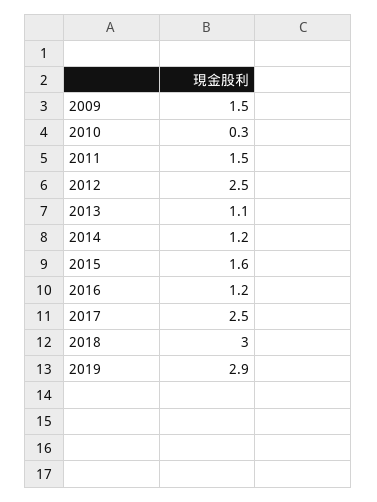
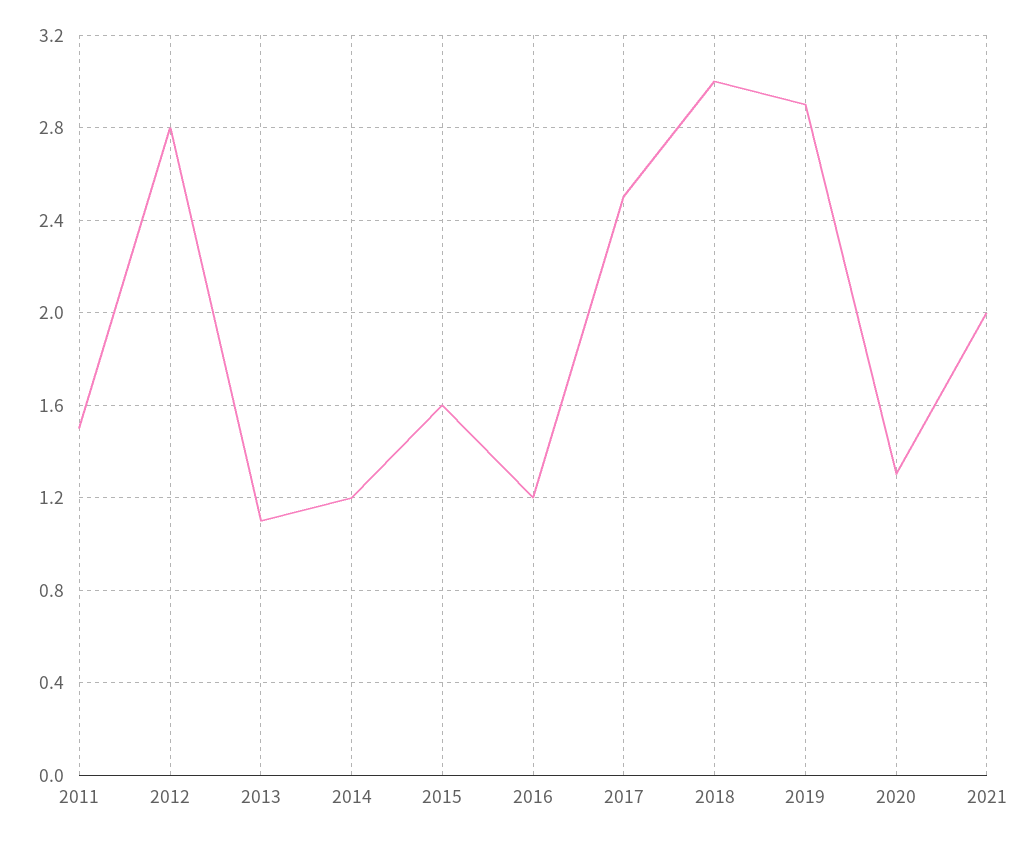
2009: 1.5 -> none
2010: 0.3 -> none
2012: 2.5 -> 2.8
2020: none -> 1.3
2021: none -> 2

